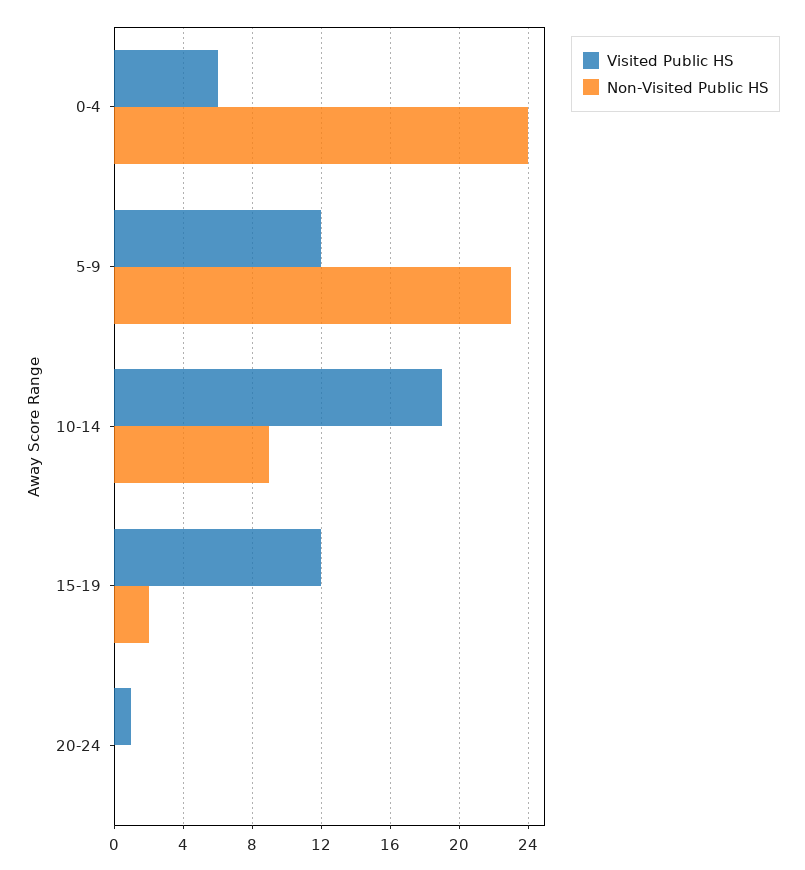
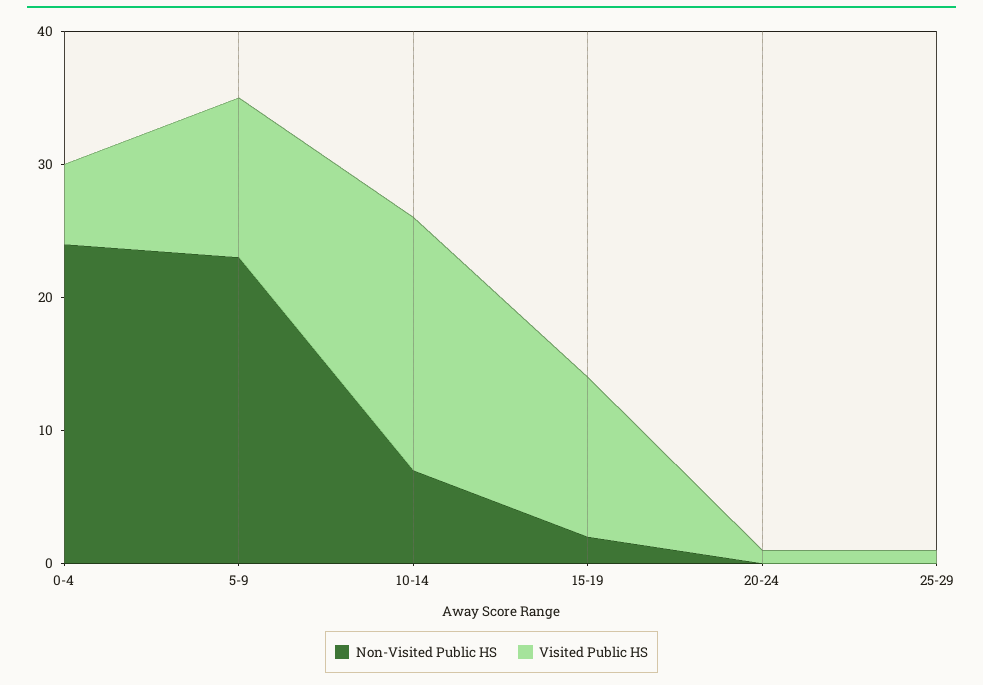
Non-Visited Public HS, 10-14: 9 -> 7
Non-Visited Public HS, 25-29: none -> 0
Visited Public HS, 25-29: none -> 1

